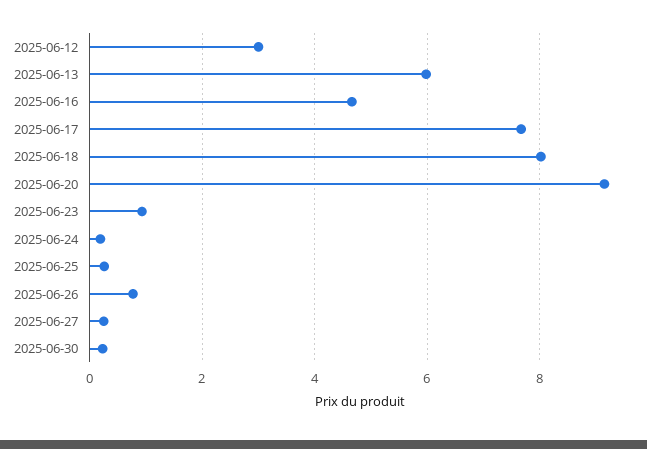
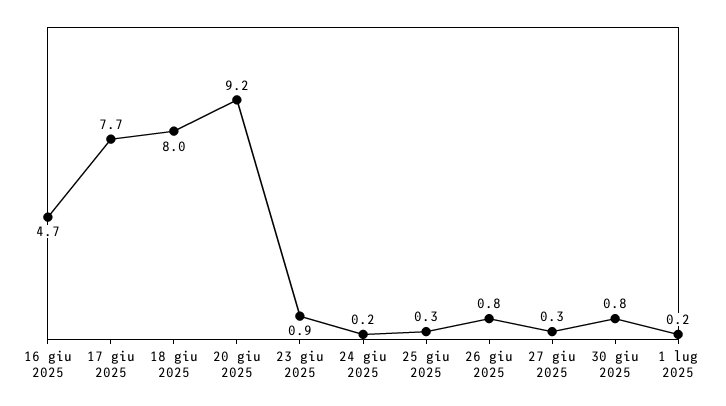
2025-06-12: 3 -> none
2025-06-13: 6 -> none
2025-06-30: 0.2 -> 0.8
1 lug 2025: none -> 0.2

